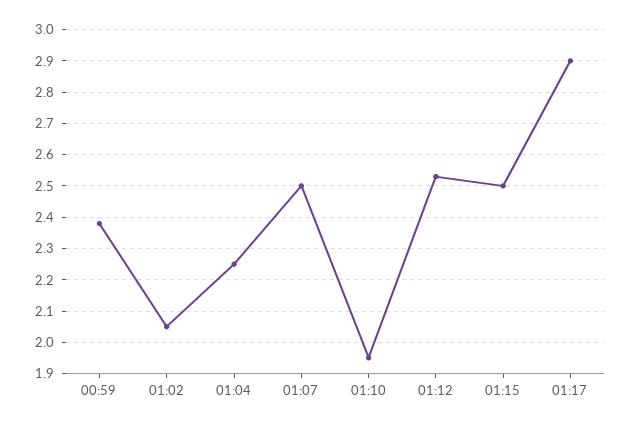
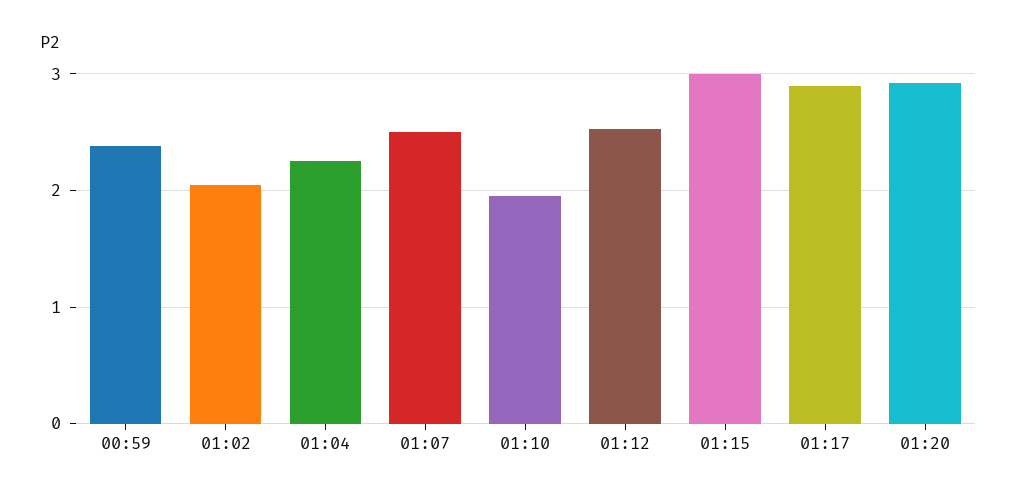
01:15: 2.5 -> 3
01:20: none -> 2.9

